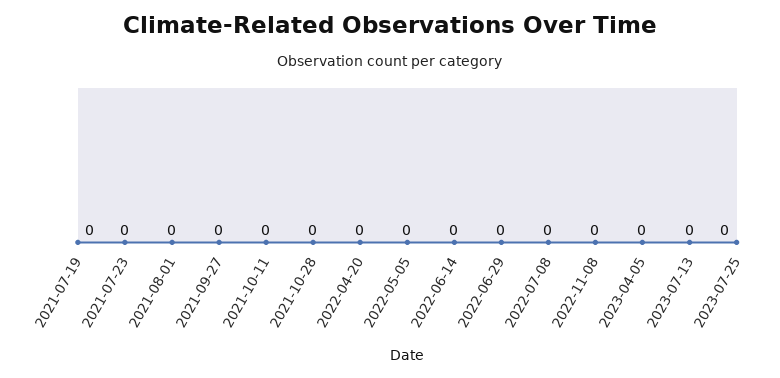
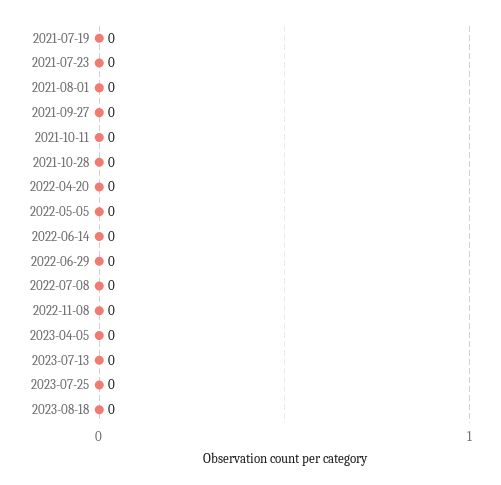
2023-08-18: none -> 0

